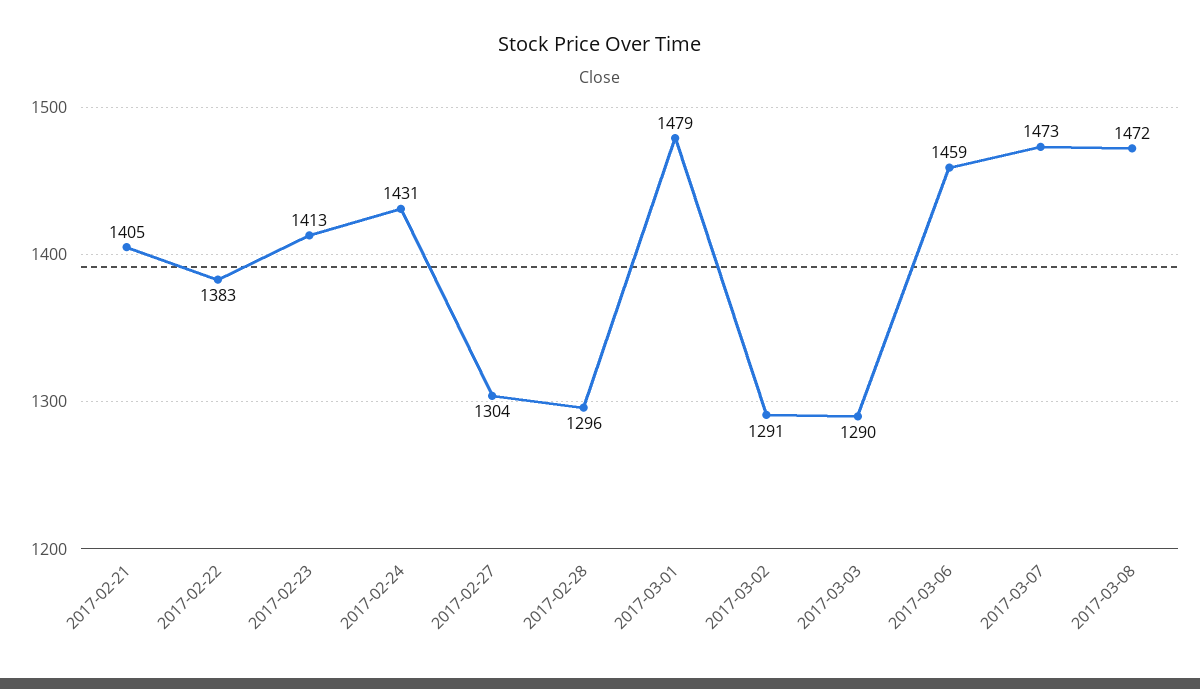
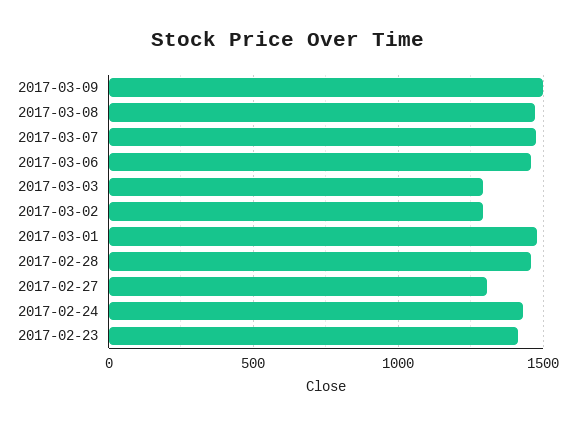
2017-02-21: 1405 -> none
2017-02-22: 1383 -> none
2017-02-28: 1296 -> 1450
2017-03-09: none -> 1500

